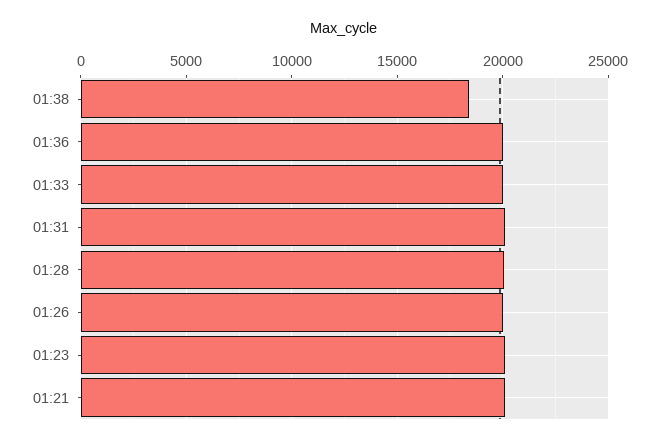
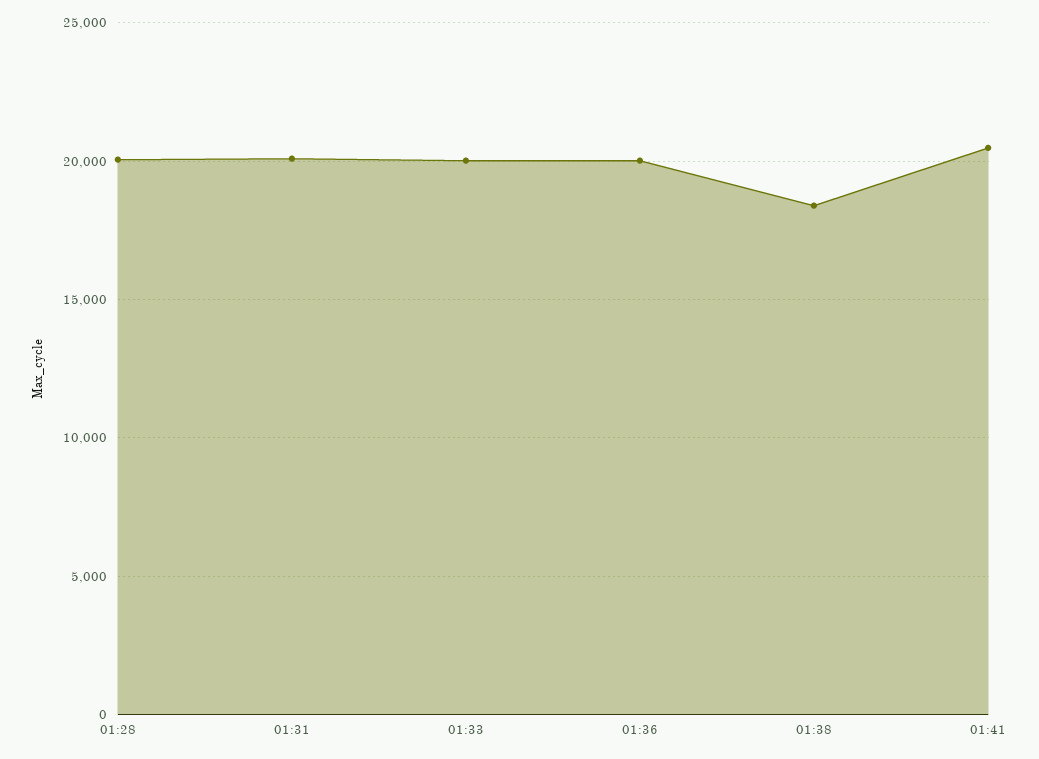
01:26: 20000 -> none
01:23: 20000 -> none
01:21: 20000 -> none
01:41: none -> 20500

